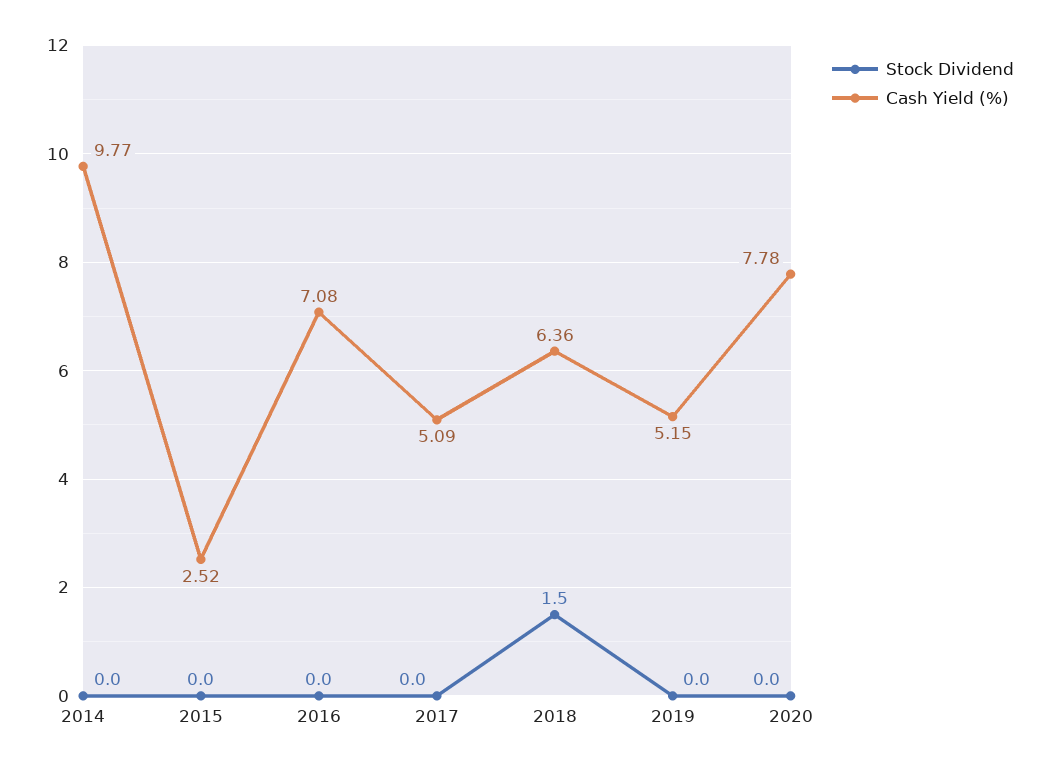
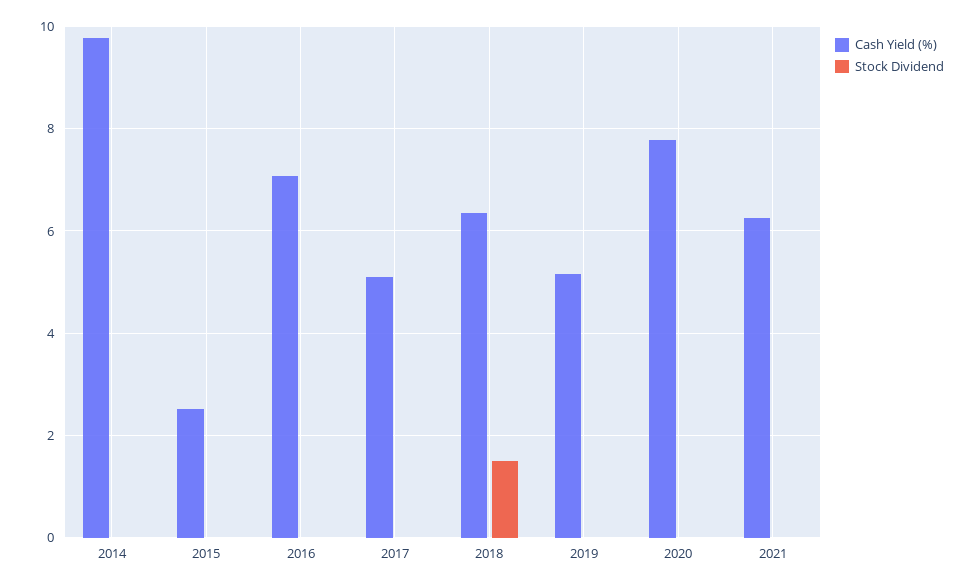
Cash Yield (%), 2021: none -> 6.2
Stock Dividend, 2021: none -> 0

